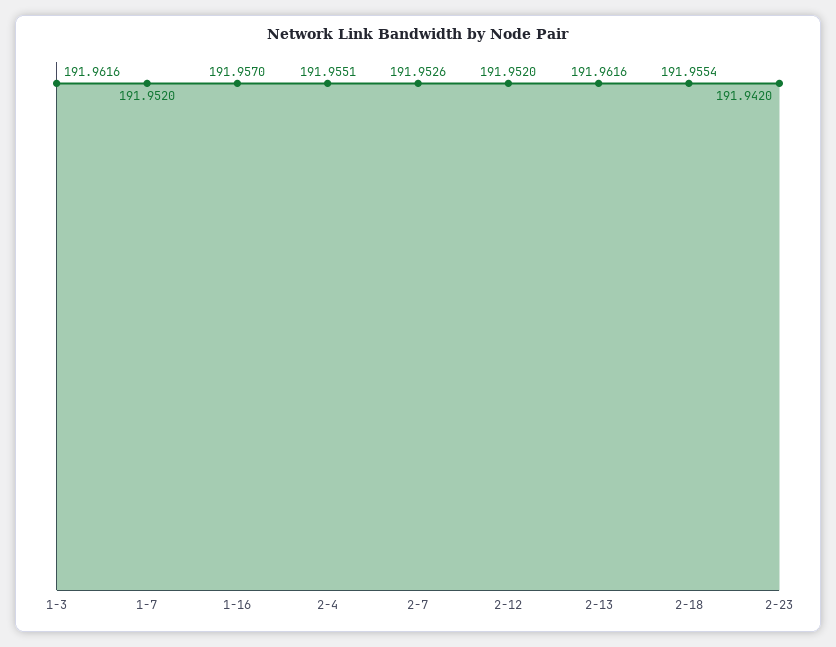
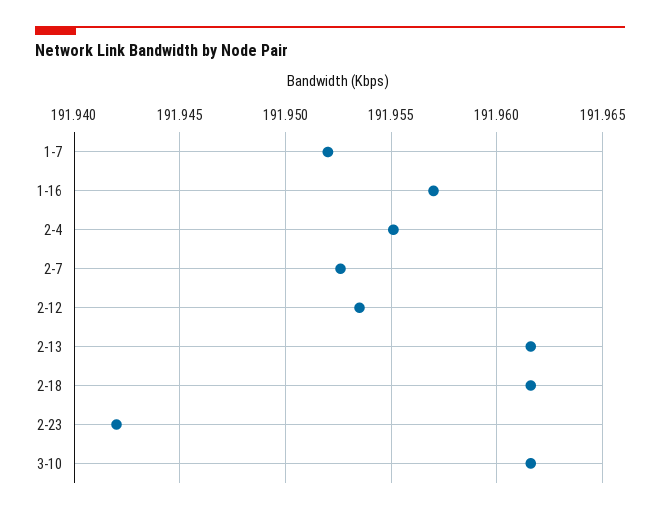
1-3: 191.9616 -> none
2-12: 191.952 -> 191.9535
2-18: 191.9554 -> 191.9615
3-10: none -> 191.9615

